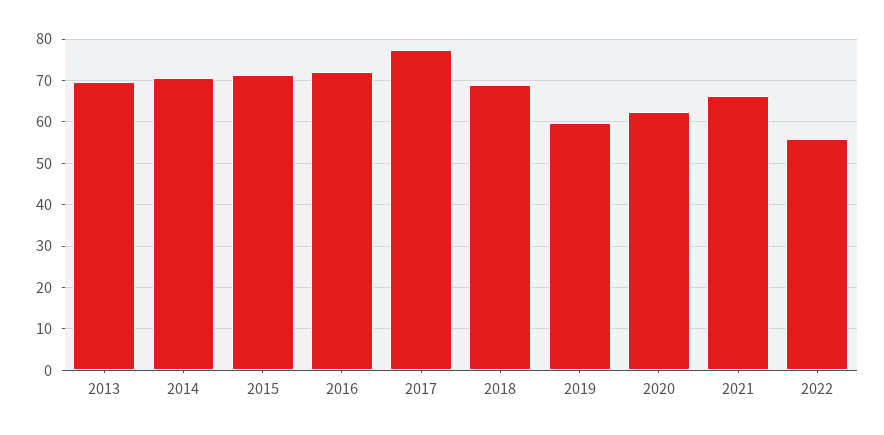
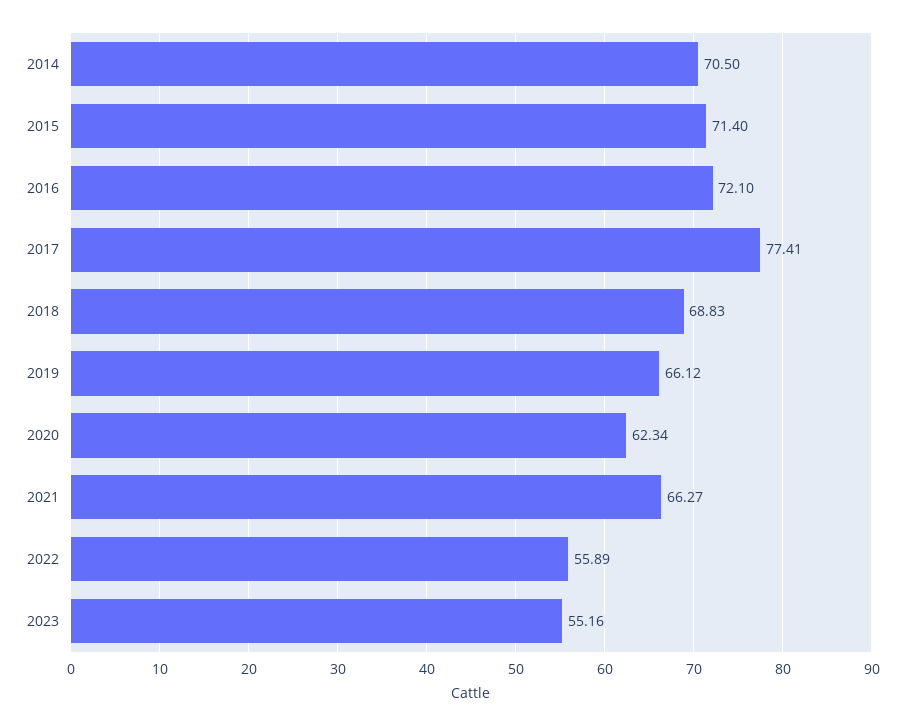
2013: 70 -> none
2019: 60 -> 66.12
2023: none -> 55.16

